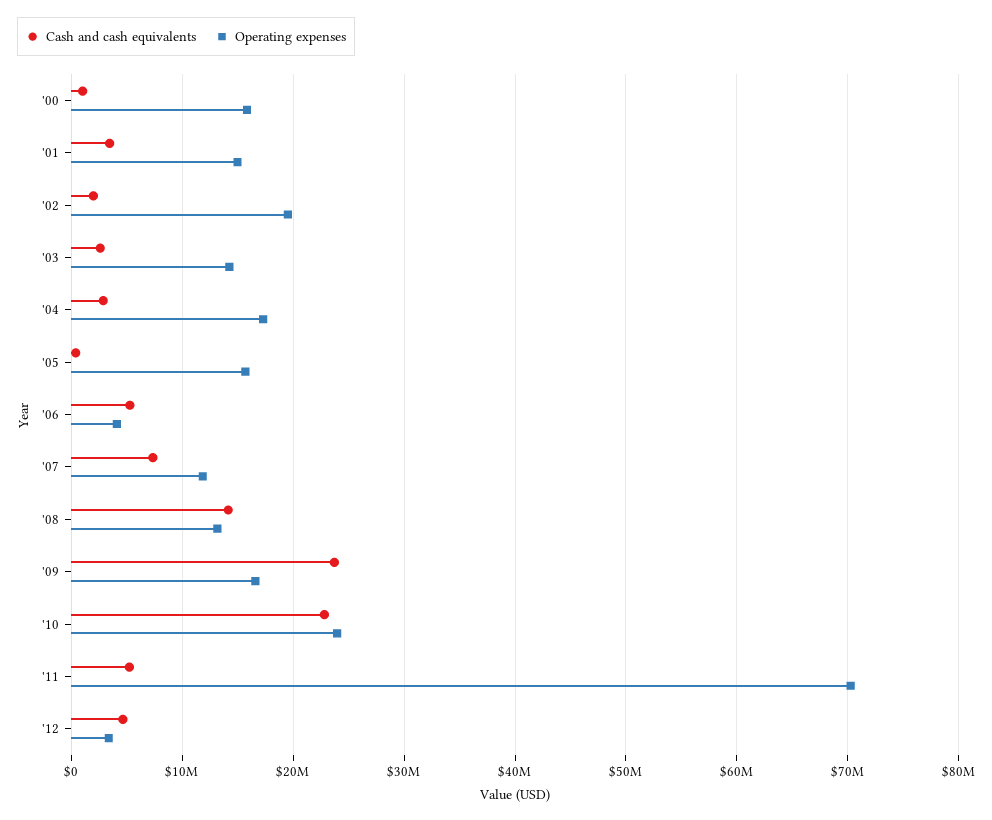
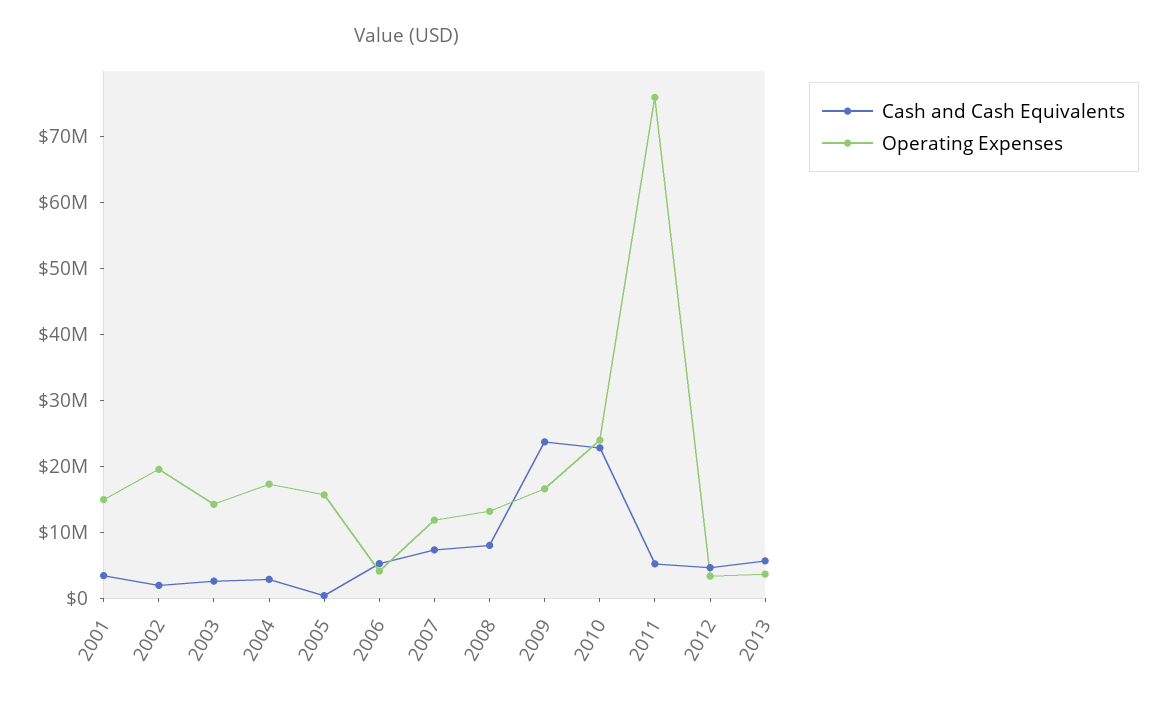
Cash and cash equivalents, '00: 1000000 -> none
Operating expenses, '00: 16000000 -> none
Cash and cash equivalents, '08: 14000000 -> 8000000
Operating expenses, '11: 70000000 -> 76000000
Cash and cash equivalents, 2013: none -> 6000000
Operating expenses, 2013: none -> 4000000

